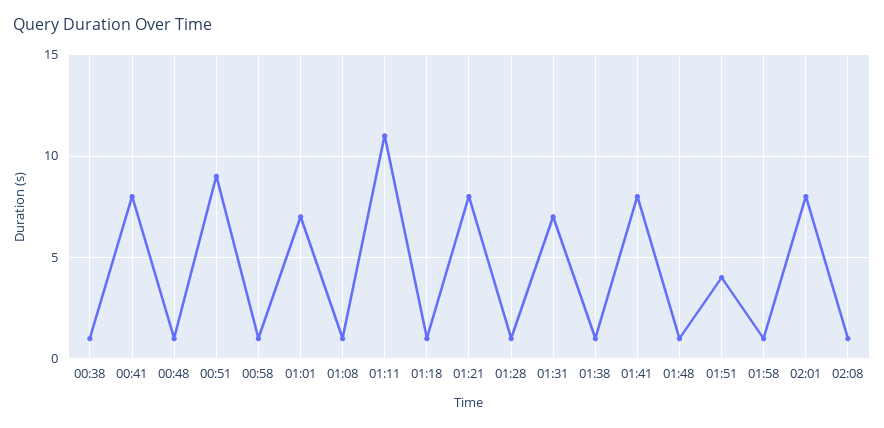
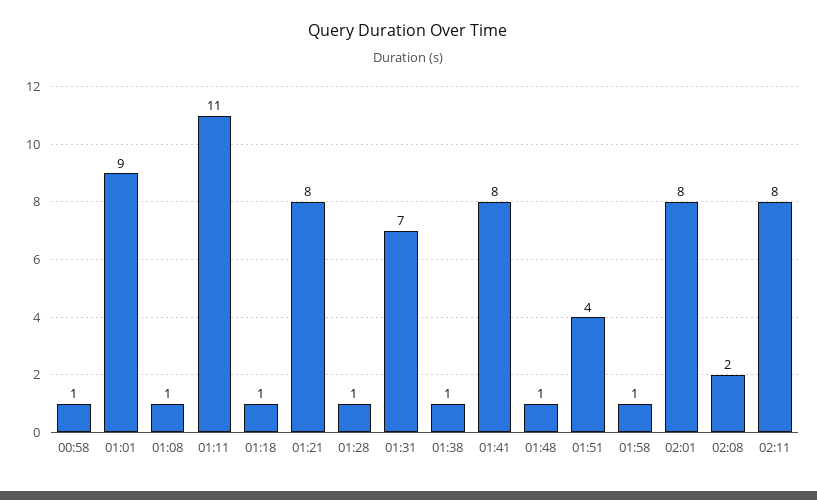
00:38: 1 -> none
00:41: 8 -> none
00:48: 1 -> none
00:51: 9 -> none
01:01: 7 -> 9
02:08: 1 -> 2
02:11: none -> 8

